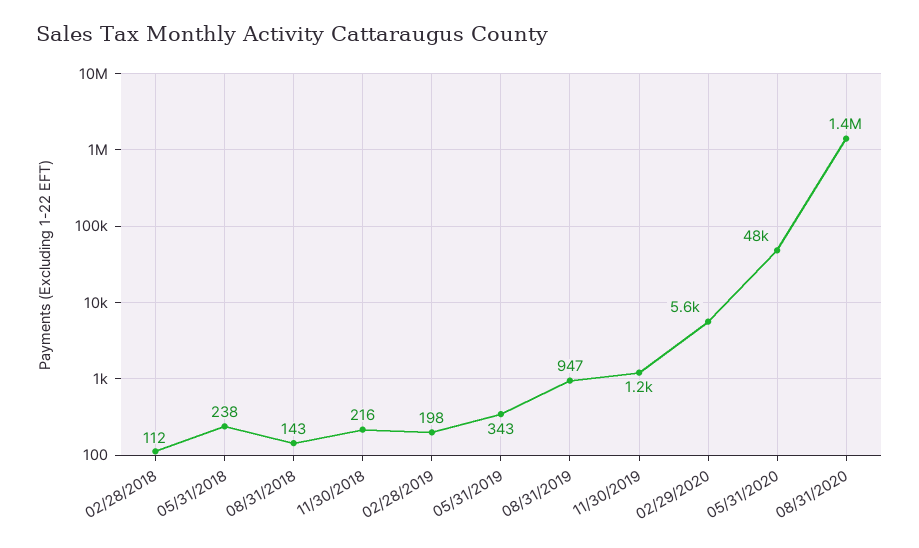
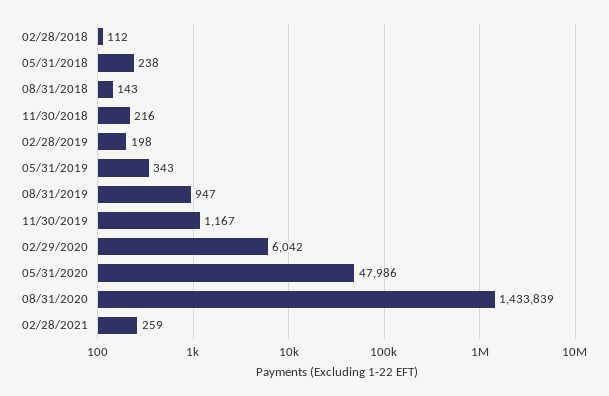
02/29/2020: 5600 -> 6042
02/28/2021: none -> 259

